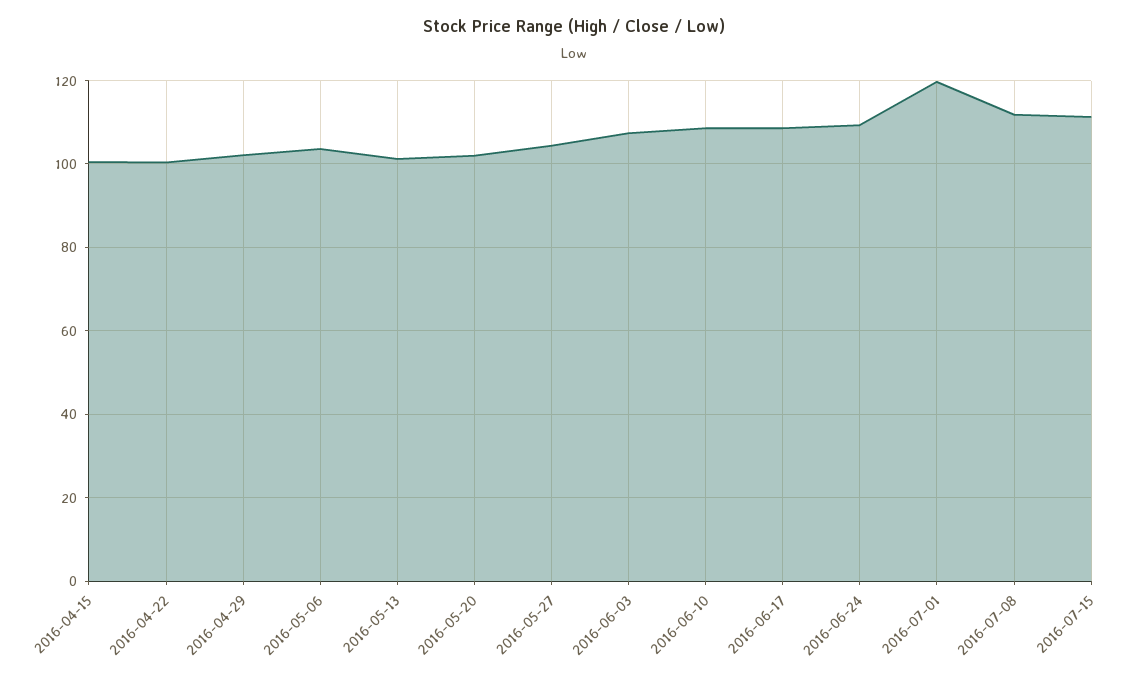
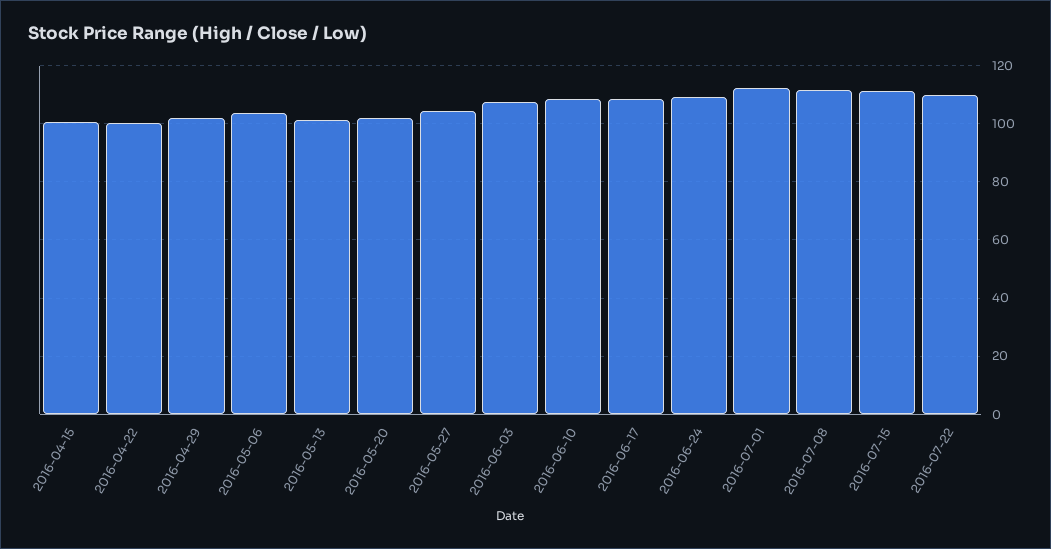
2016-07-01: 120 -> 112.5
2016-07-22: none -> 110

